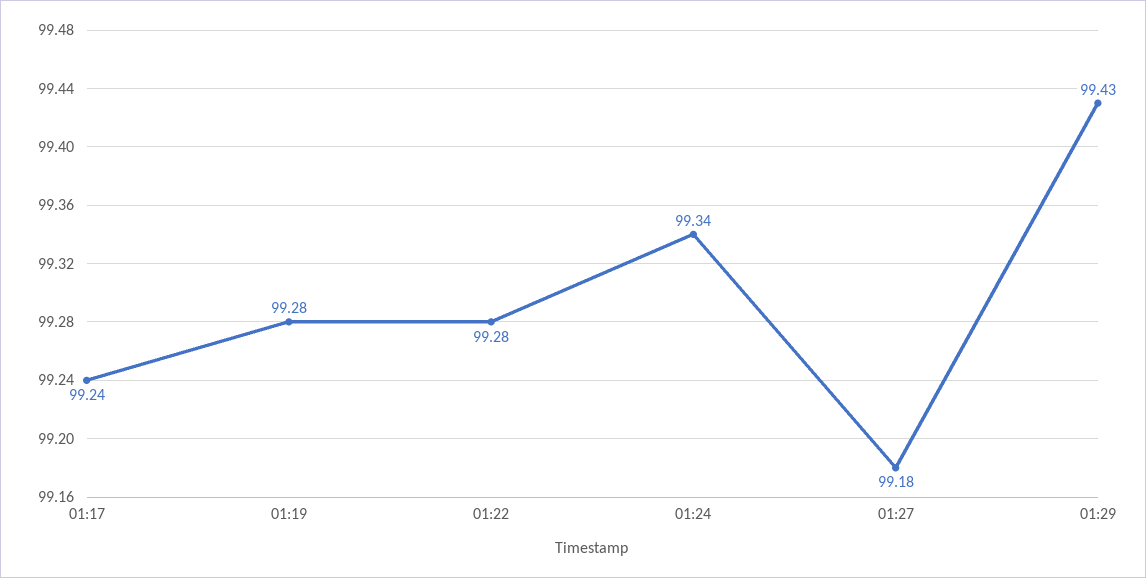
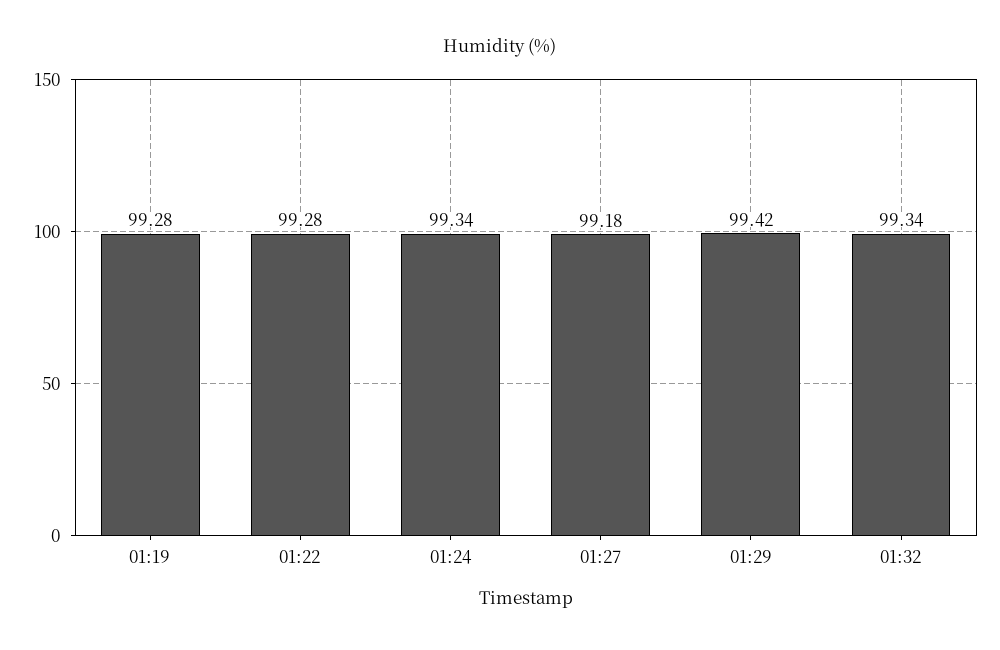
01:17: 99.24 -> none
01:29: 99.43 -> 99.42
01:32: none -> 99.34

